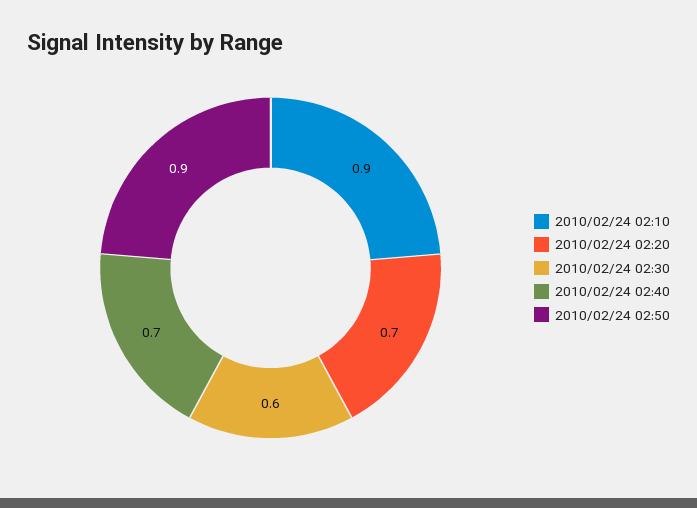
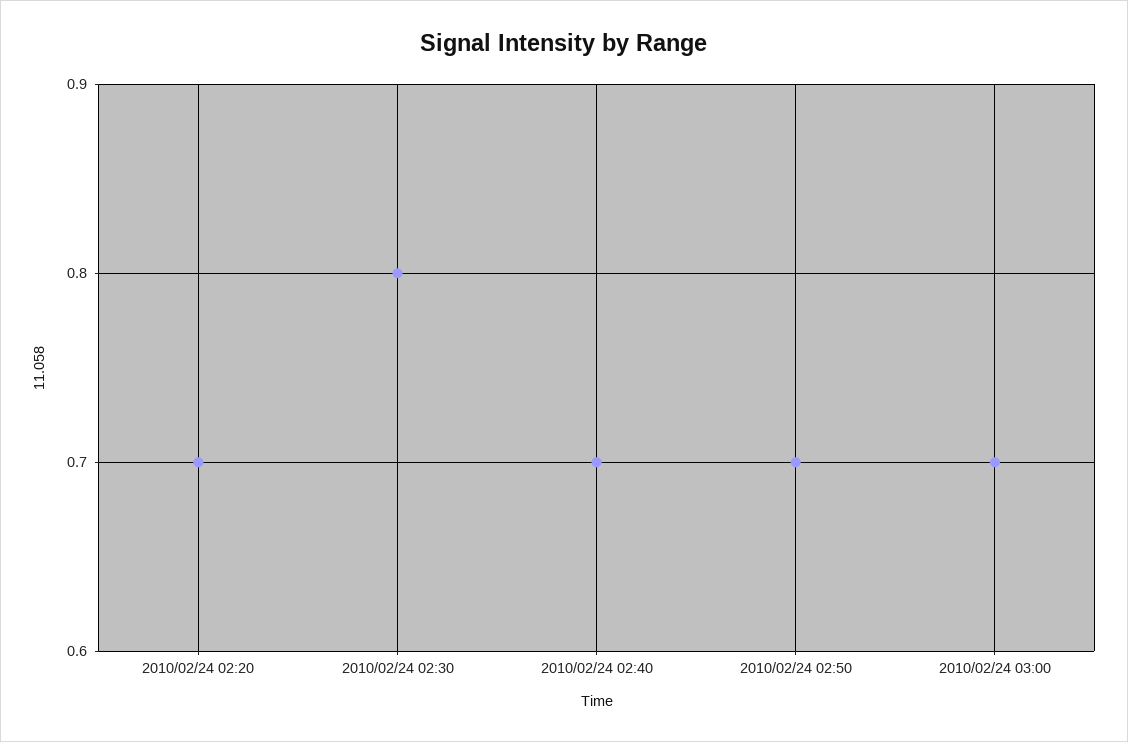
2010/02/24 02:10: 0.9 -> none
2010/02/24 02:30: 0.6 -> 0.8
2010/02/24 02:50: 0.9 -> 0.7
2010/02/24 03:00: none -> 0.7

